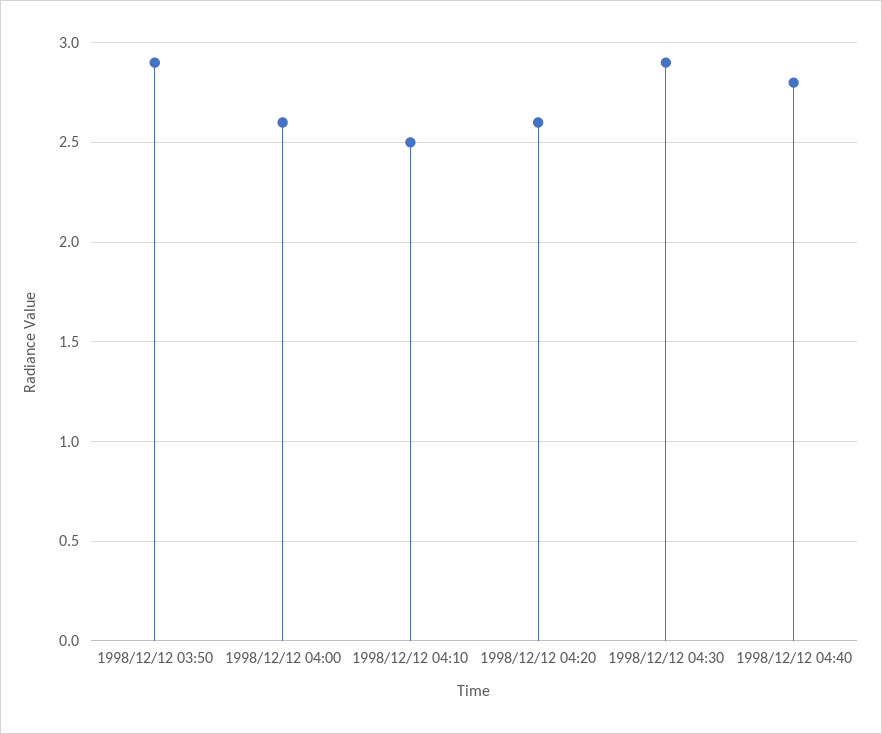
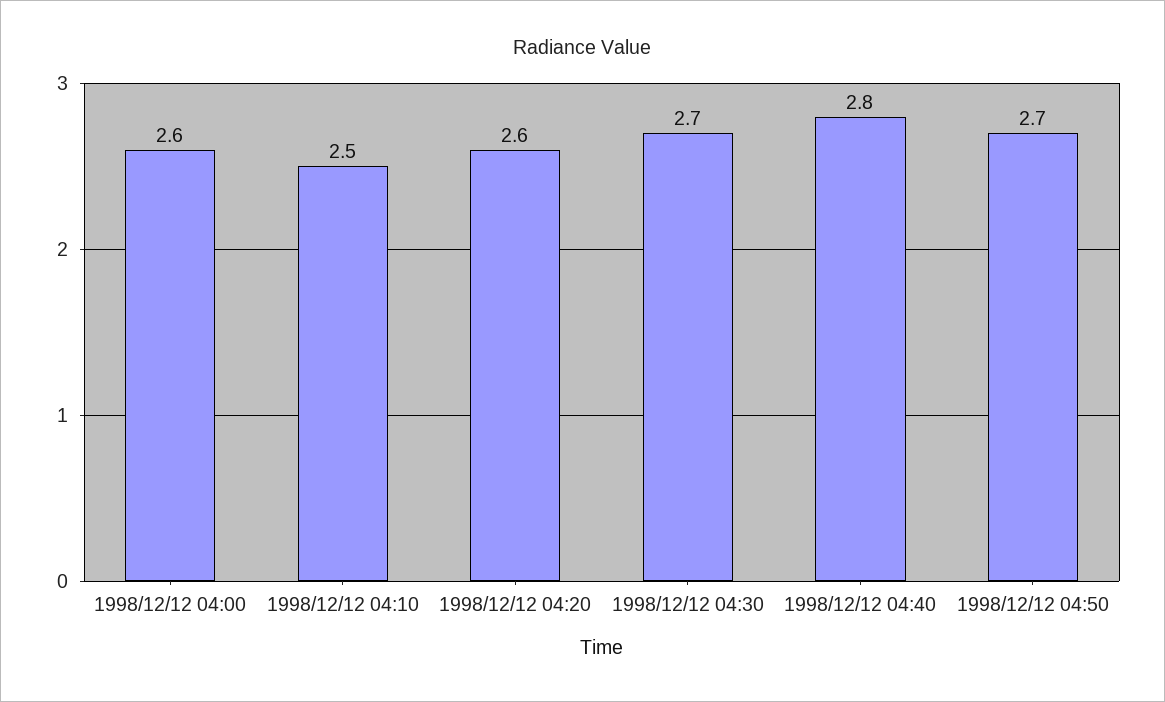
1998/12/12 03:50: 2.9 -> none
1998/12/12 04:30: 2.9 -> 2.7
1998/12/12 04:50: none -> 2.7

